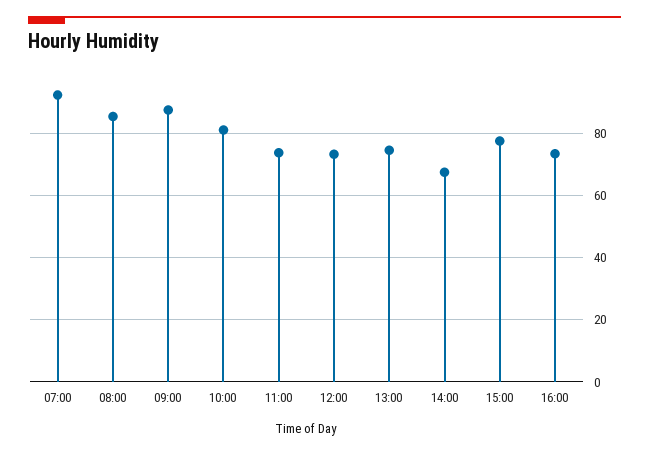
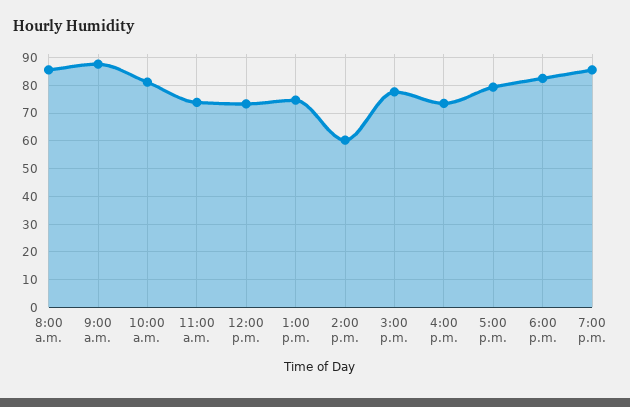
07:00: 92 -> none
14:00: 68 -> 60
5:00 p.m.: none -> 80
6:00 p.m.: none -> 82.5
7:00 p.m.: none -> 85

